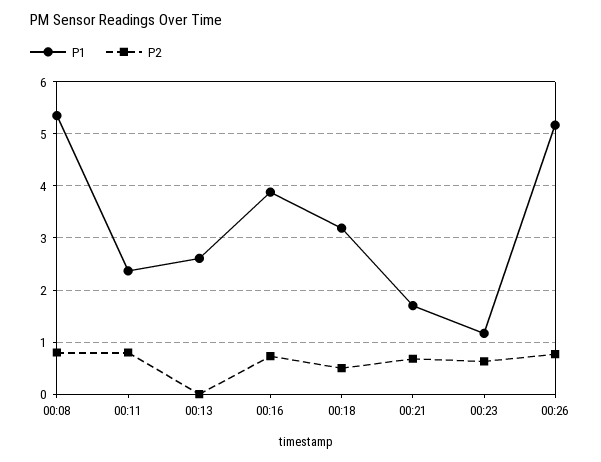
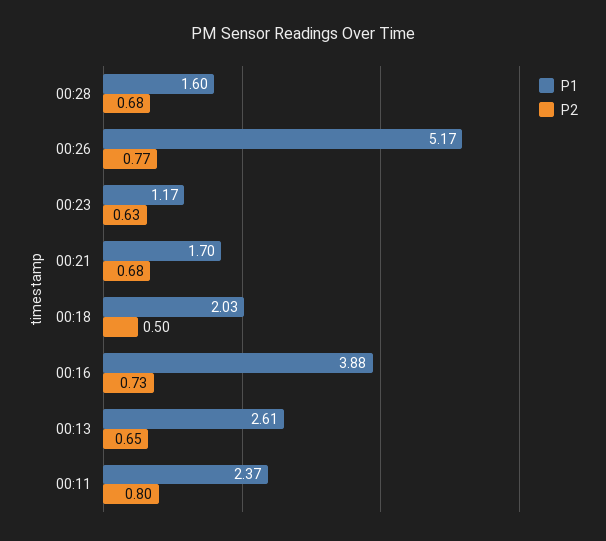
P1, 00:08: 5.4 -> none
P2, 00:08: 0.8 -> none
P2, 00:13: 0 -> 0.65
P1, 00:18: 3.2 -> 2.03
P1, 00:28: none -> 1.6
P2, 00:28: none -> 0.68

